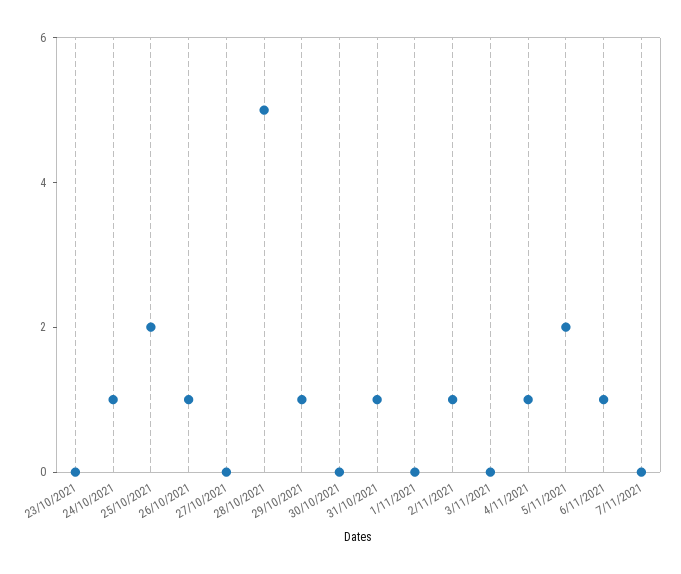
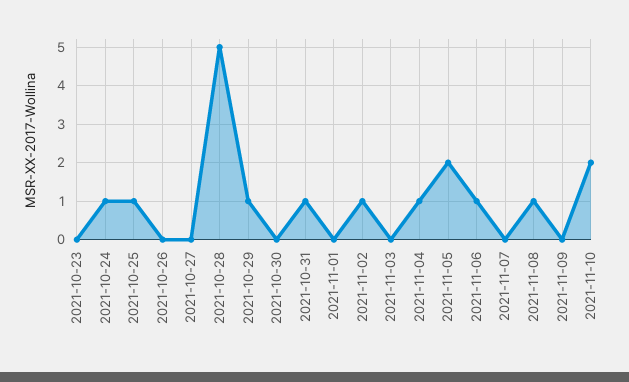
25/10/2021: 2 -> 1
26/10/2021: 1 -> 0
2021-11-08: none -> 1
2021-11-09: none -> 0
2021-11-10: none -> 2

